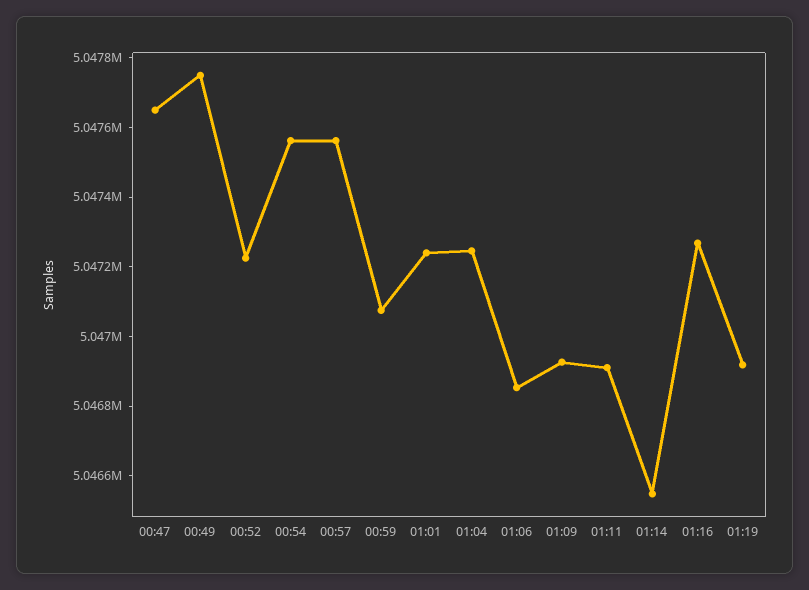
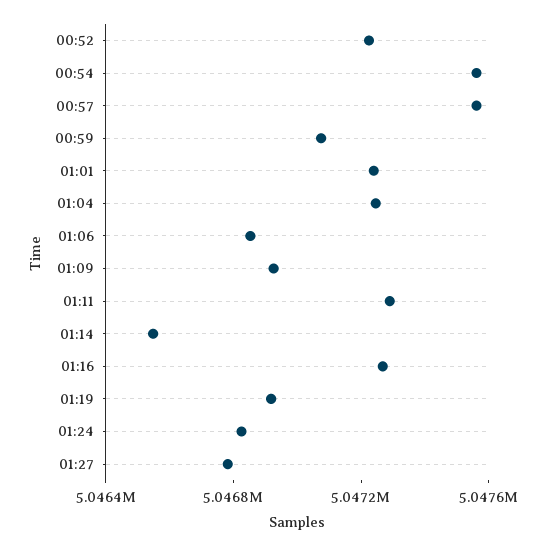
00:47: 5047650 -> none
00:49: 5047750 -> none
01:11: 5046900 -> 5047300
01:24: none -> 5046800
01:27: none -> 5046800

